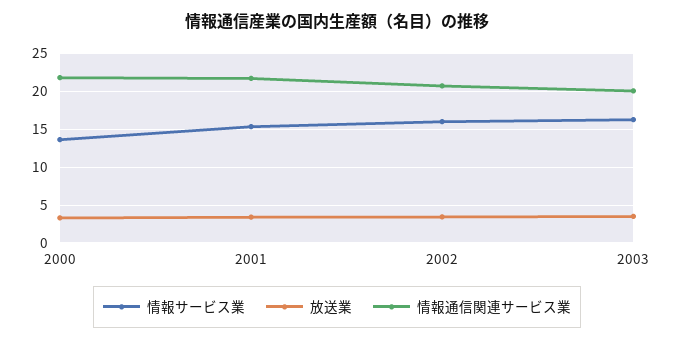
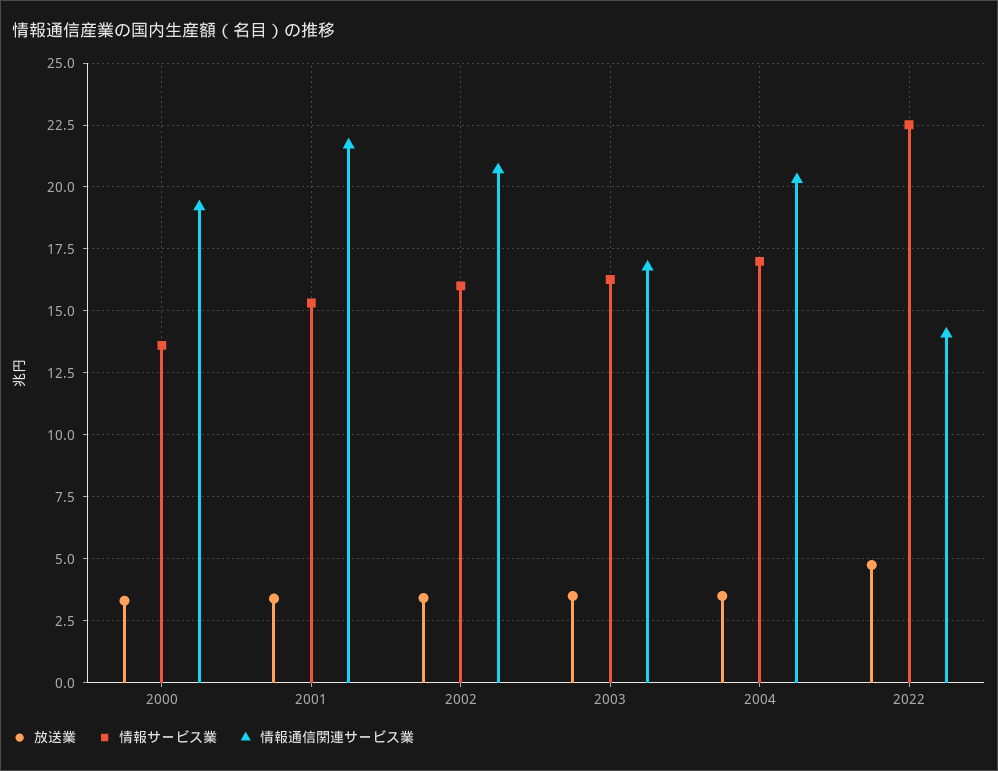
情報通信関連サービス業, 2000: 22 -> 19.25
情報通信関連サービス業, 2003: 20 -> 16.75
放送業, 2004: none -> 3.5
情報サービス業, 2004: none -> 17
情報通信関連サービス業, 2004: none -> 20.25
放送業, 2022: none -> 4.75
情報サービス業, 2022: none -> 22.5
情報通信関連サービス業, 2022: none -> 14

